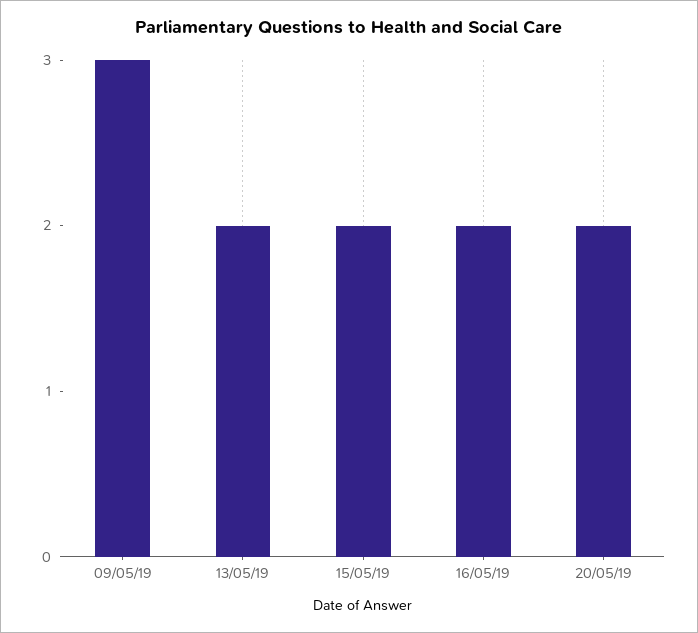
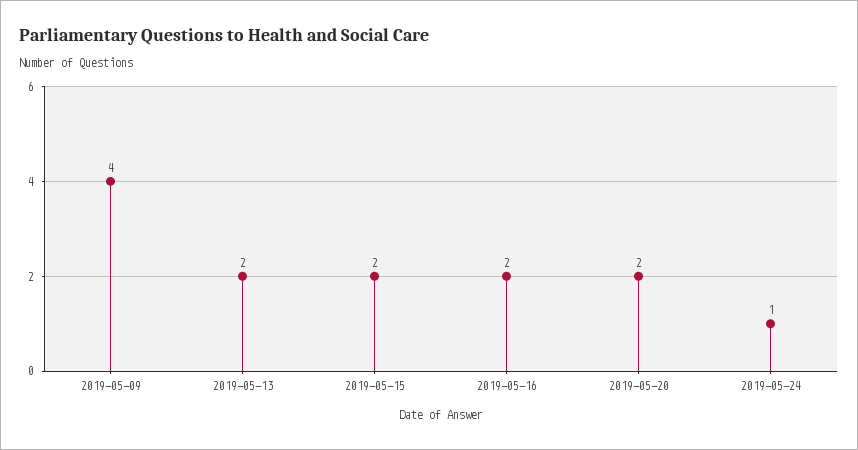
09/05/19: 3 -> 4
2019-05-24: none -> 1

